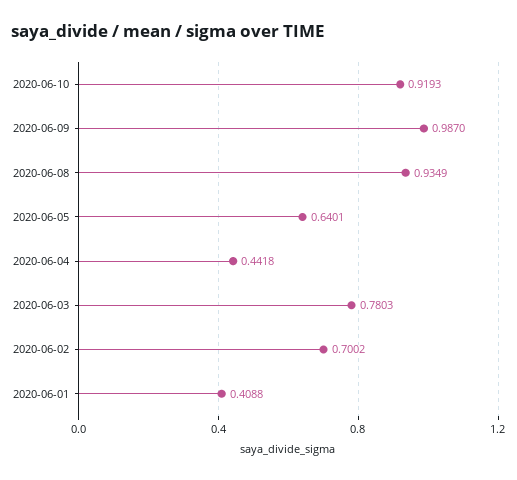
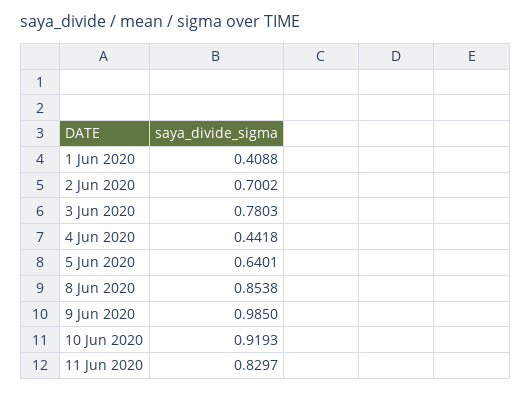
2020-06-09: 0.987 -> 0.985
2020-06-08: 0.9349 -> 0.8538
11 Jun 2020: none -> 0.8297

